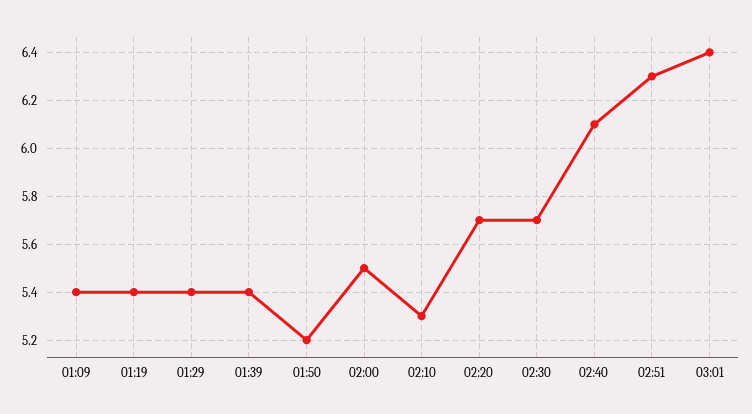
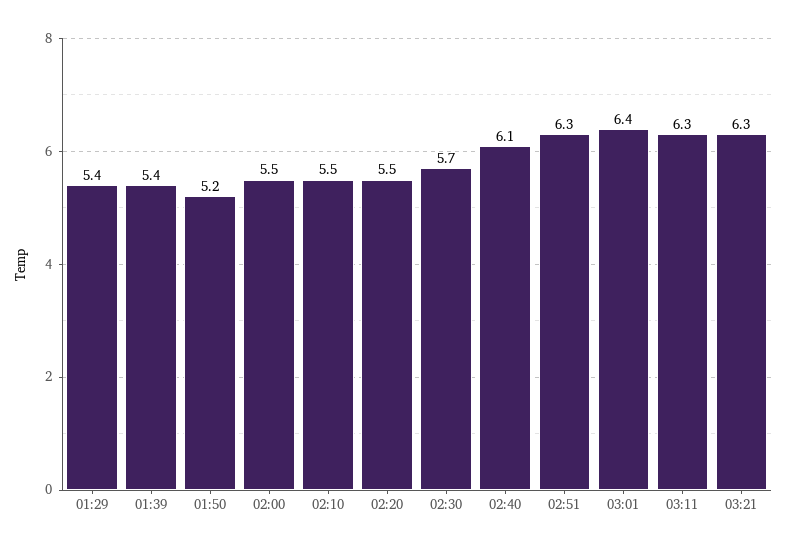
01:09: 5.4 -> none
01:19: 5.4 -> none
02:10: 5.3 -> 5.5
02:20: 5.7 -> 5.5
03:11: none -> 6.3
03:21: none -> 6.3

